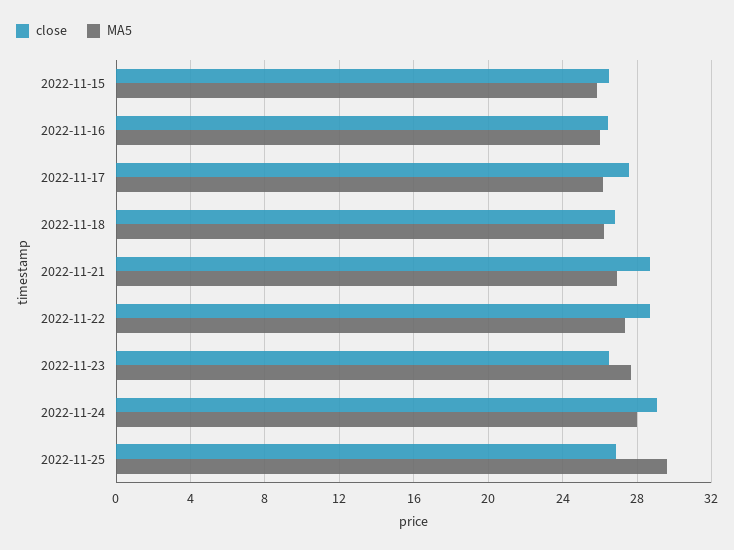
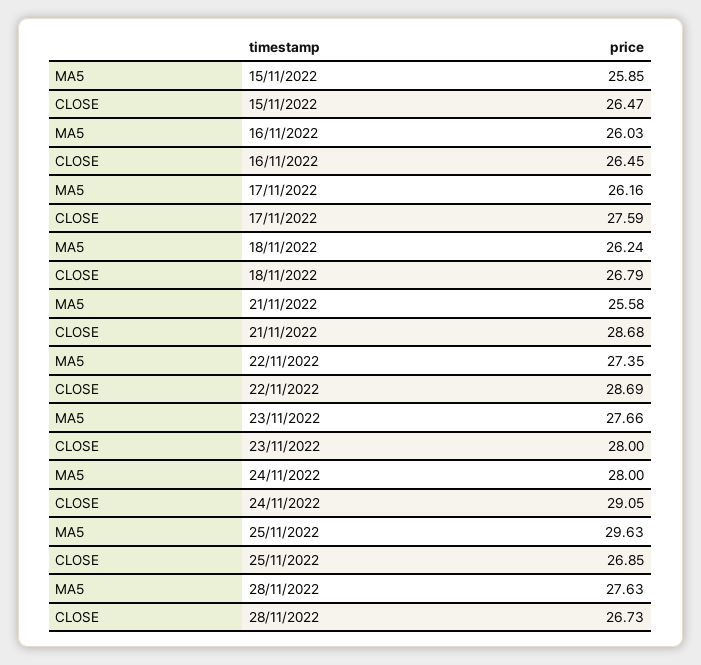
MA5, 2022-11-21: 27 -> 25.58
close, 2022-11-23: 26.5 -> 28
MA5, 28/11/2022: none -> 27.63
close, 28/11/2022: none -> 26.73

